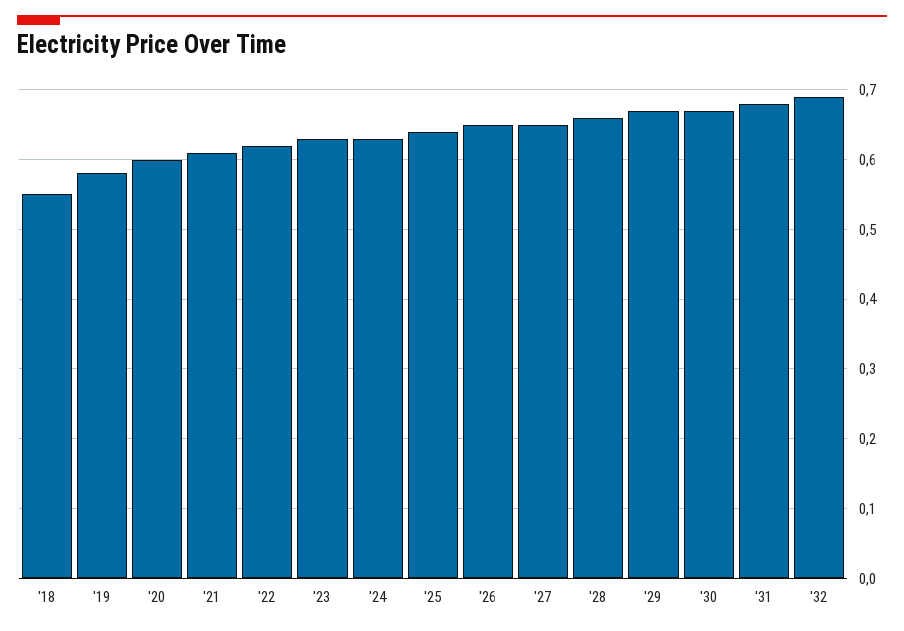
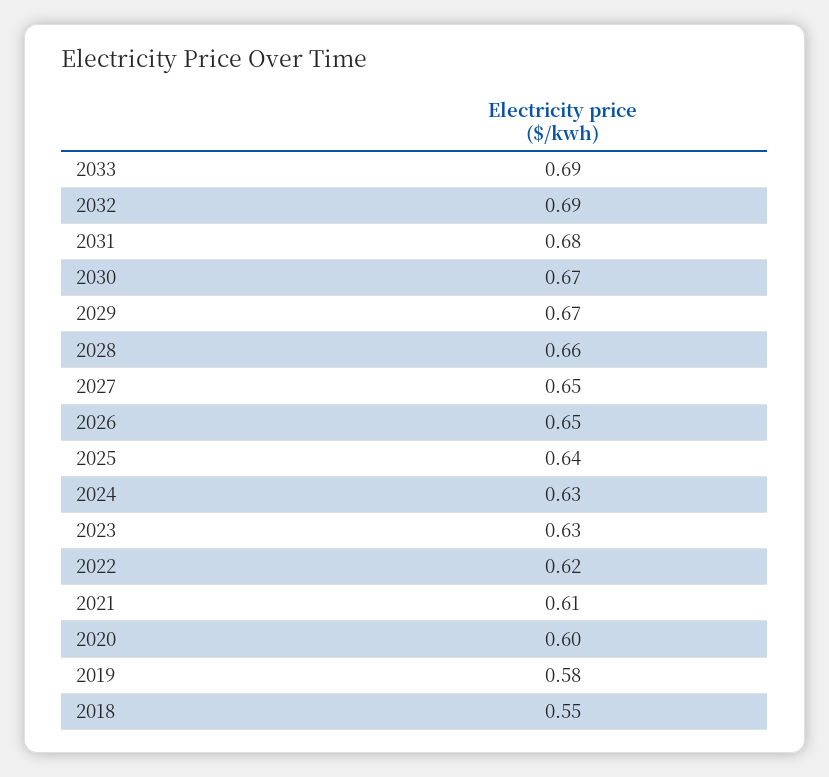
2033: none -> 0.69

